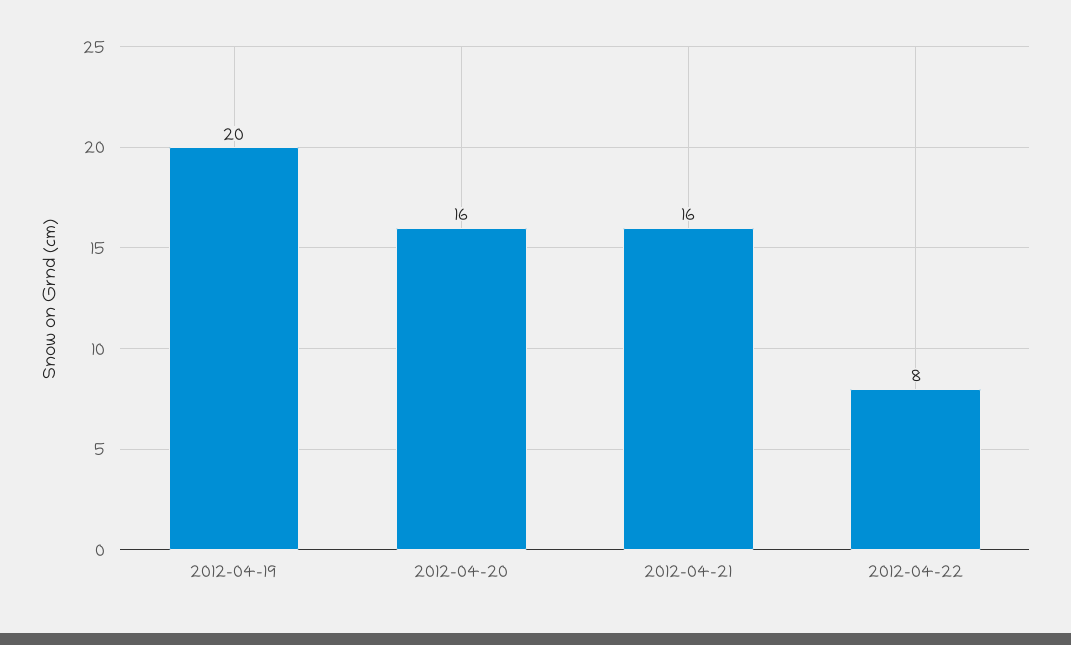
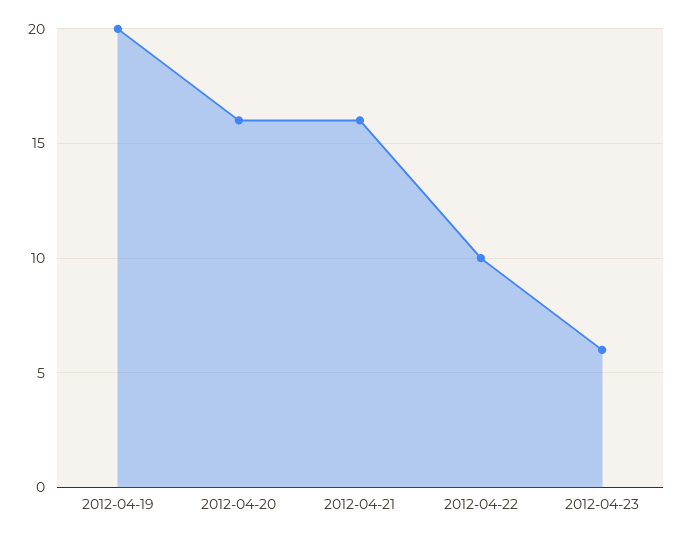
2012-04-22: 8 -> 10
2012-04-23: none -> 6

